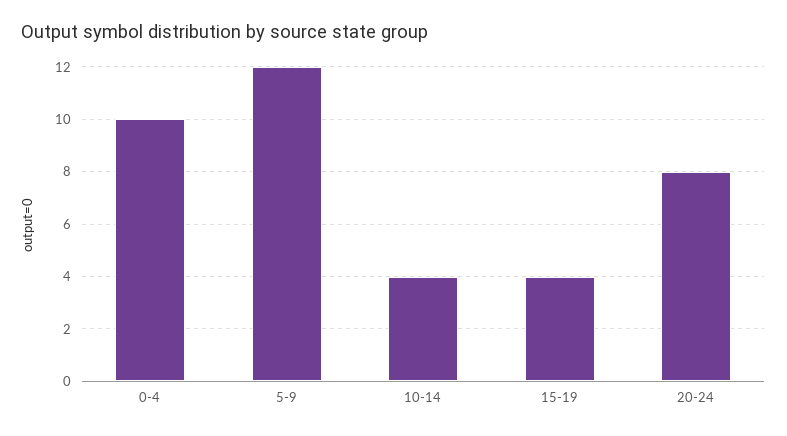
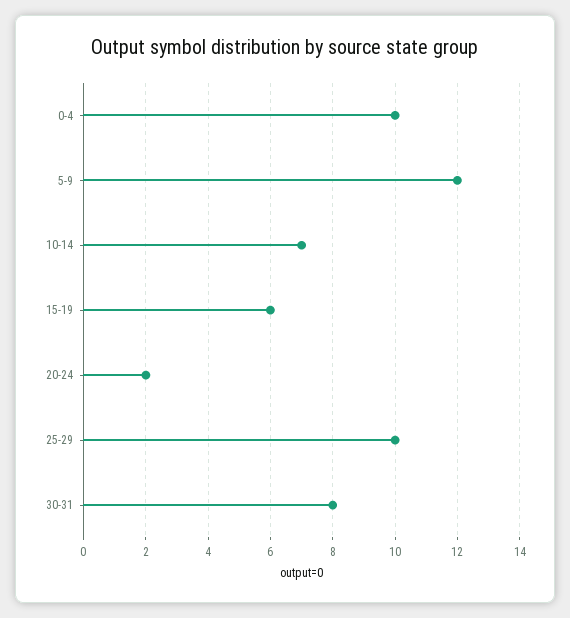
10-14: 4 -> 7
15-19: 4 -> 6
20-24: 8 -> 2
25-29: none -> 10
30-31: none -> 8

